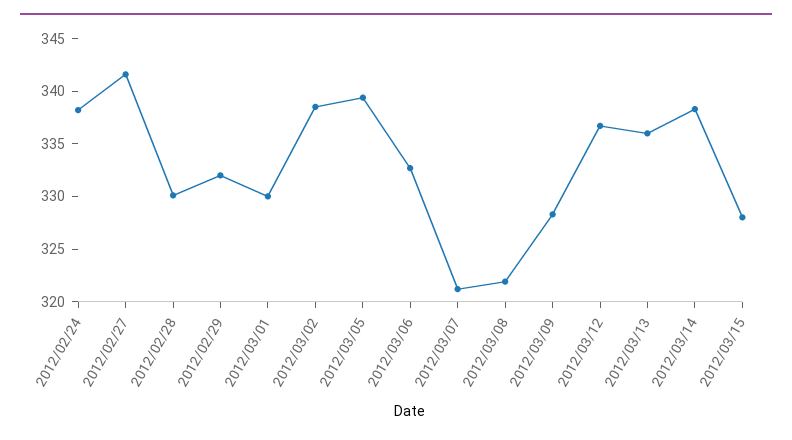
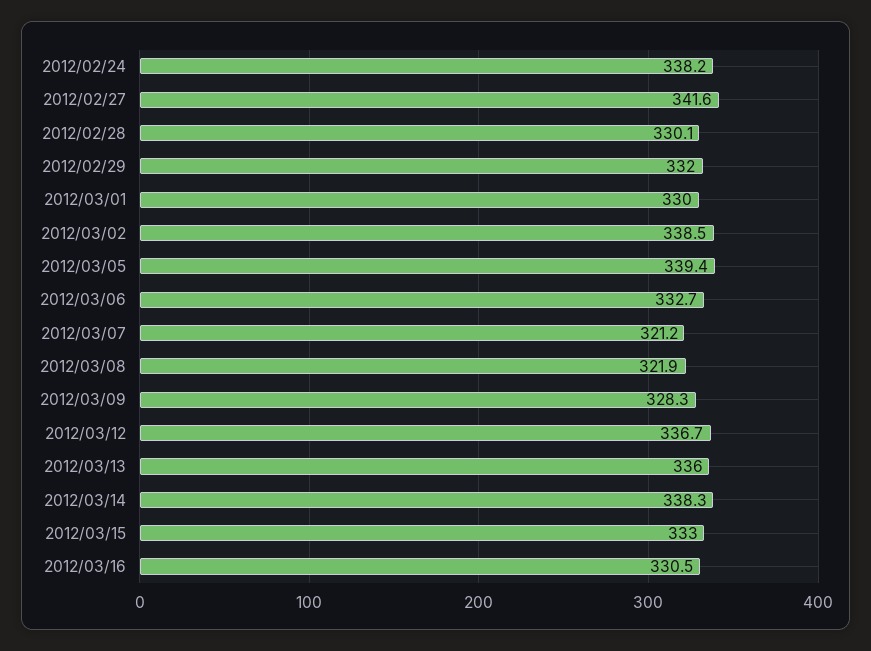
2012/03/15: 328 -> 333
2012/03/16: none -> 330.5

